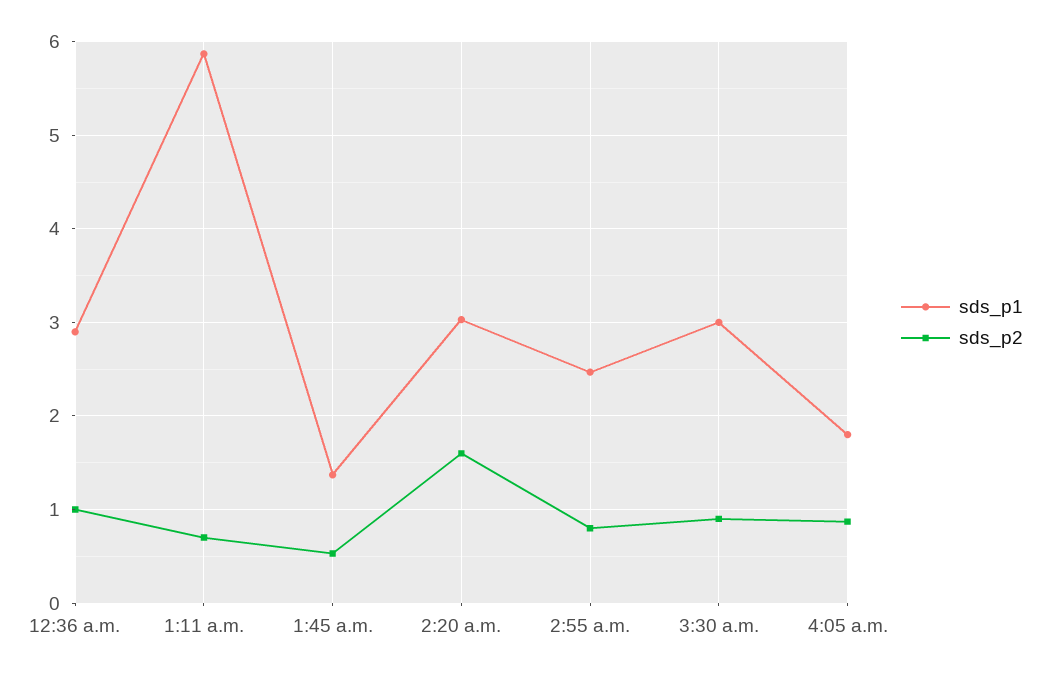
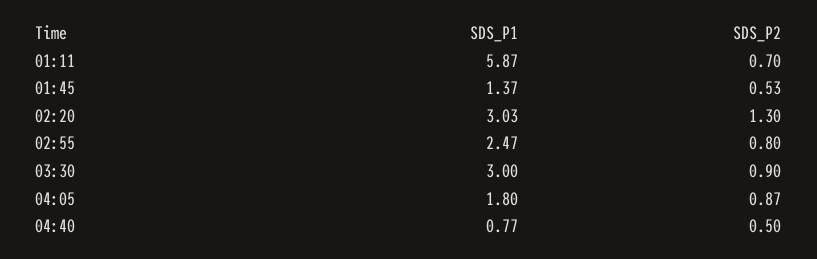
sds_p1, 12:36 a.m.: 2.9 -> none
sds_p2, 12:36 a.m.: 1 -> none
sds_p2, 2:20 a.m.: 1.6 -> 1.3
sds_p1, 04:40: none -> 0.77
sds_p2, 04:40: none -> 0.5

